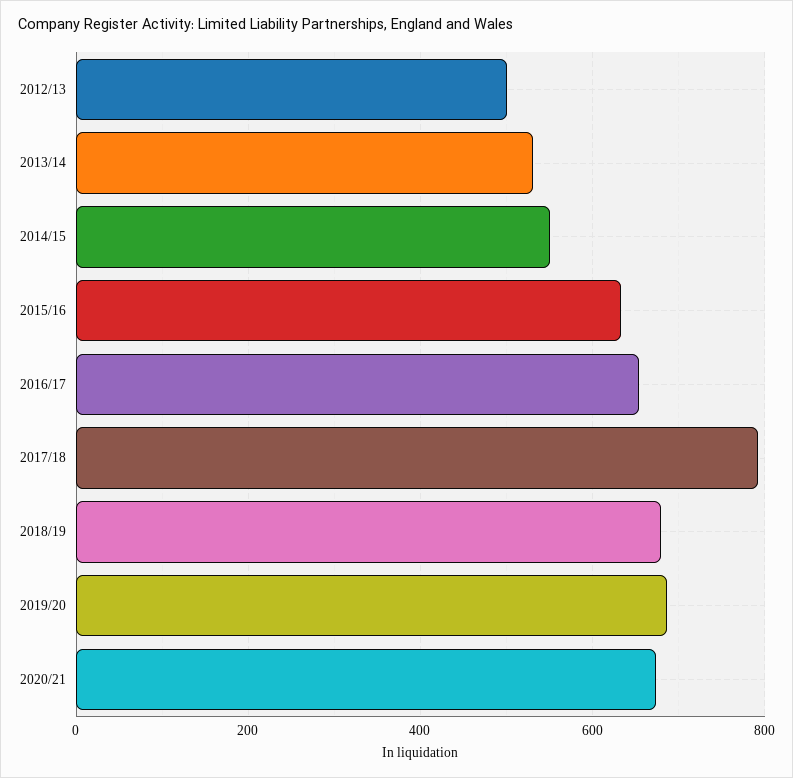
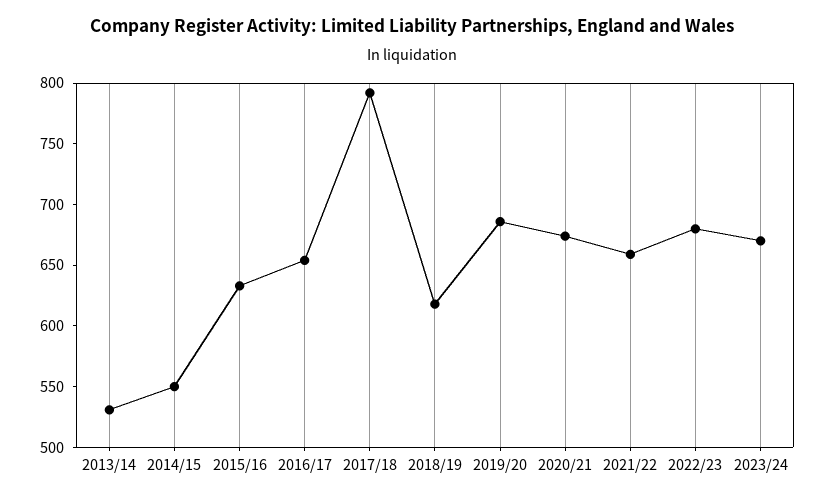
2012/13: 500 -> none
2018/19: 680 -> 620
2021/22: none -> 660
2022/23: none -> 680
2023/24: none -> 670

